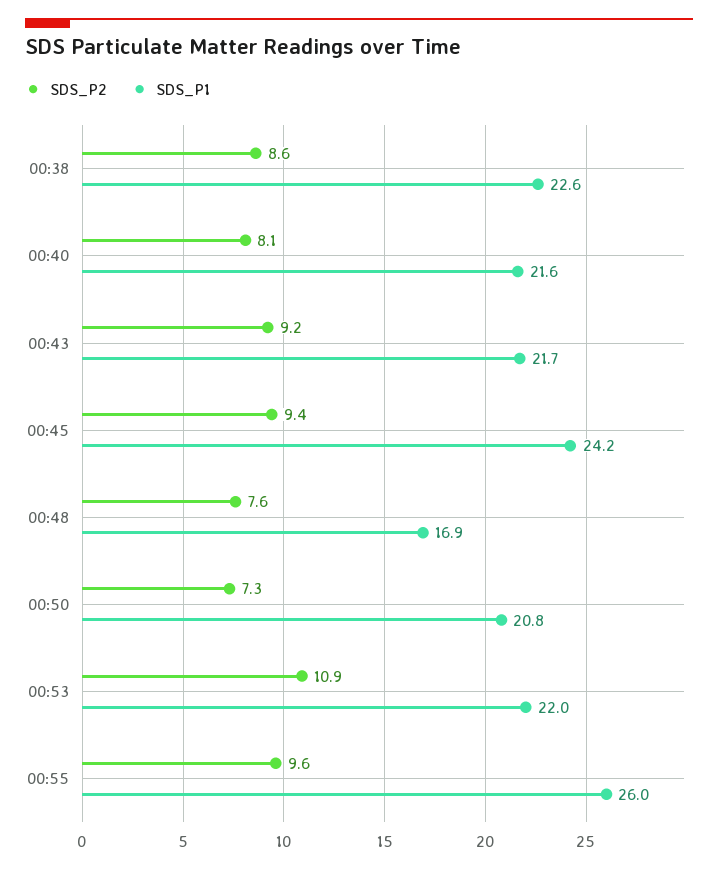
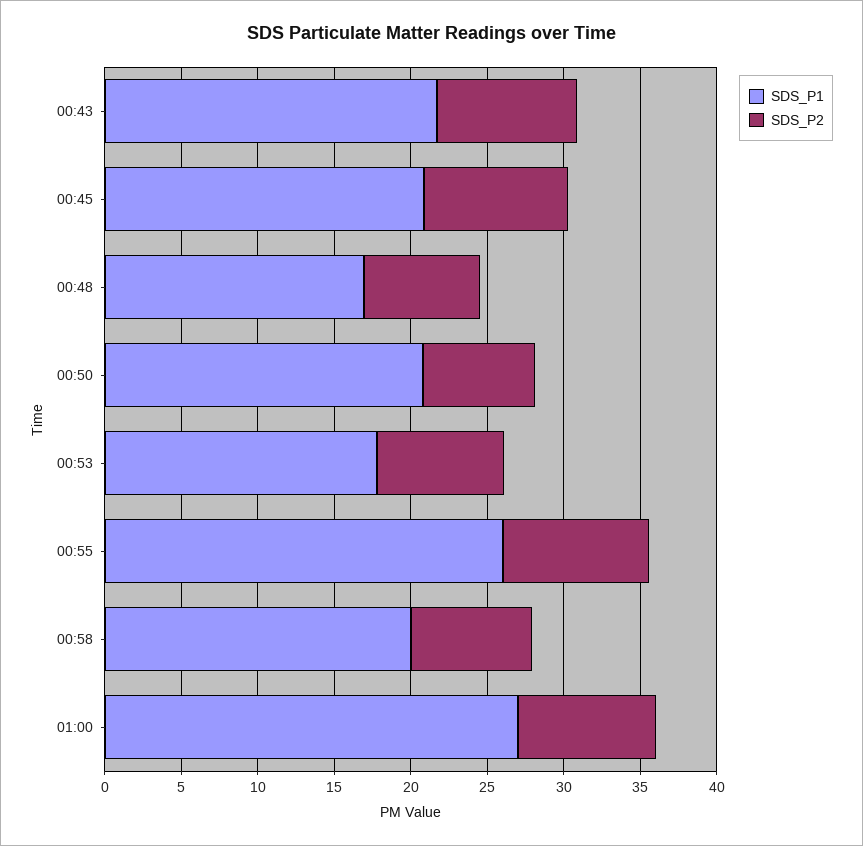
SDS_P2, 00:38: 8.6 -> none
SDS_P1, 00:38: 22.6 -> none
SDS_P2, 00:40: 8.1 -> none
SDS_P1, 00:40: 21.6 -> none
SDS_P1, 00:45: 24.2 -> 21
SDS_P2, 00:53: 10.9 -> 8
SDS_P1, 00:53: 22 -> 18
SDS_P1, 00:58: none -> 20
SDS_P2, 00:58: none -> 8
SDS_P1, 01:00: none -> 27
SDS_P2, 01:00: none -> 9

